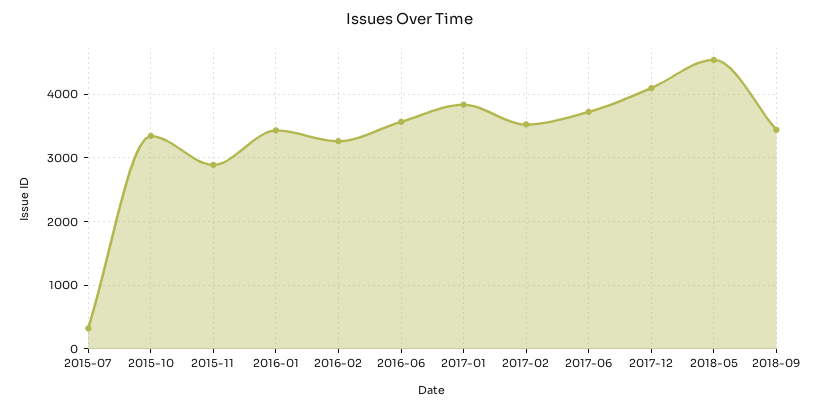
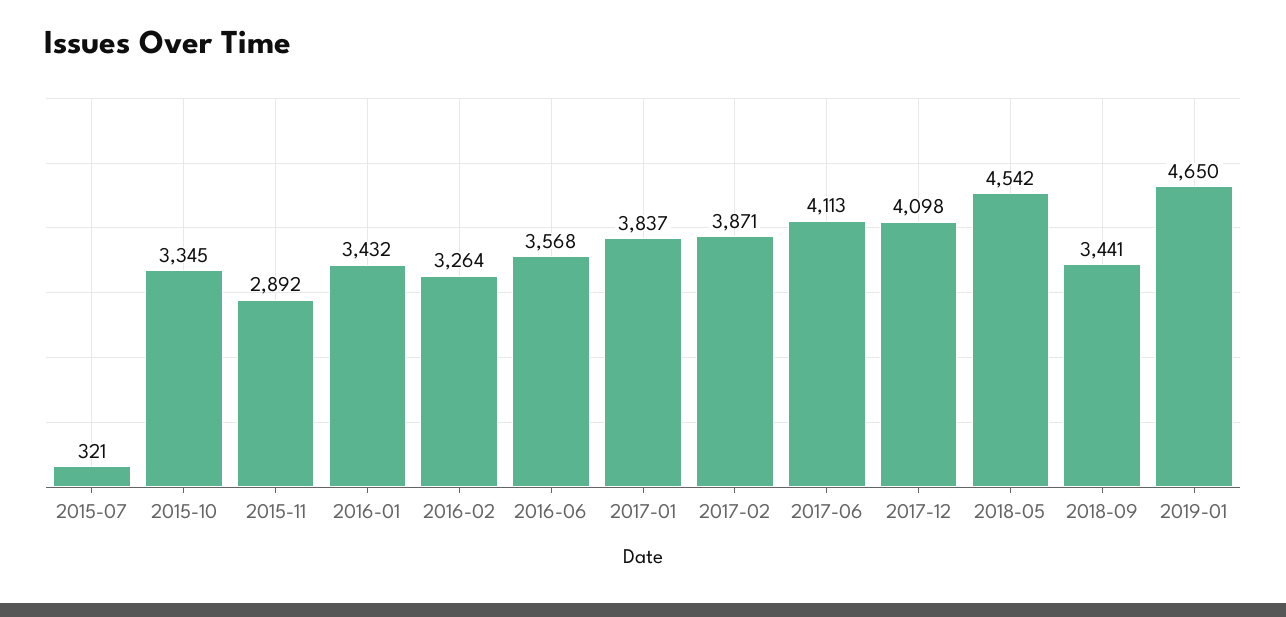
2017-02: 3500 -> 3871
2017-06: 3700 -> 4113
2019-01: none -> 4650

